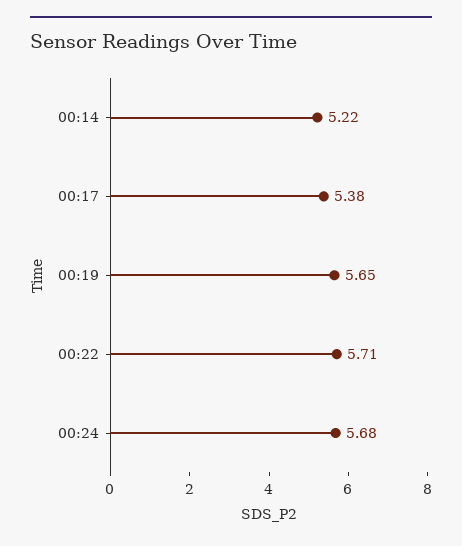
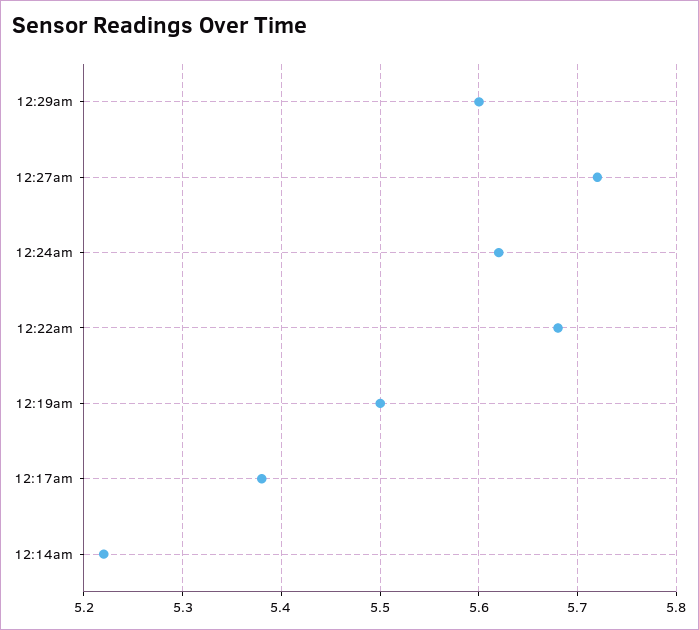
00:19: 5.65 -> 5.5
00:22: 5.71 -> 5.68
00:24: 5.68 -> 5.62
12:29am: none -> 5.6
12:27am: none -> 5.72

